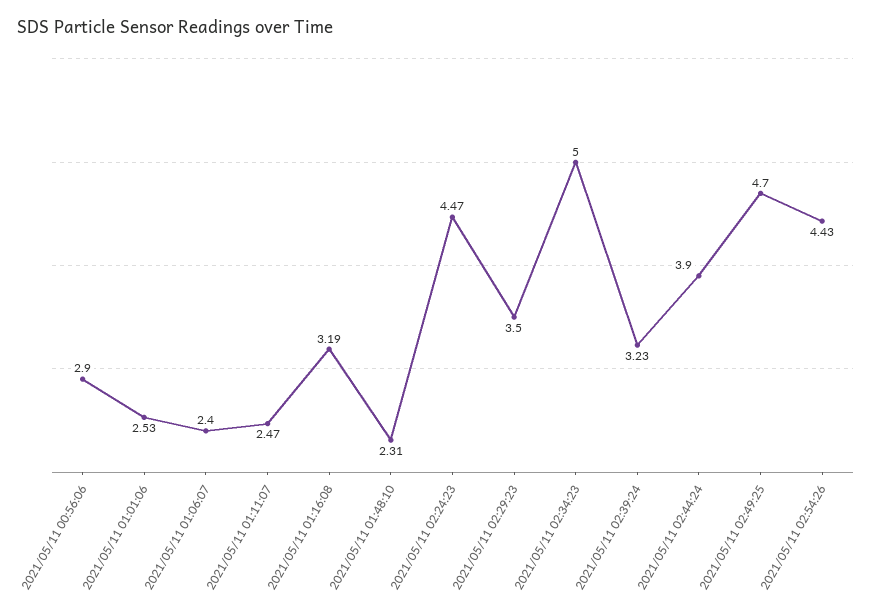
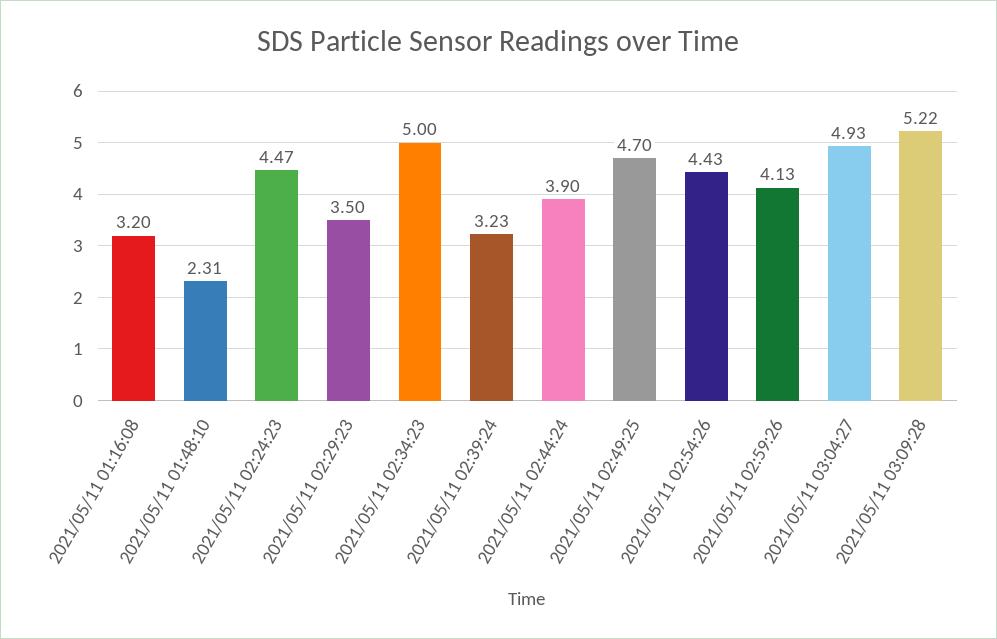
2021/05/11 00:56:06: 2.9 -> none
2021/05/11 01:01:06: 2.53 -> none
2021/05/11 01:06:07: 2.4 -> none
2021/05/11 01:11:07: 2.47 -> none
2021/05/11 01:16:08: 3.19 -> 3.2
2021/05/11 02:59:26: none -> 4.13
2021/05/11 03:04:27: none -> 4.93
2021/05/11 03:09:28: none -> 5.22

